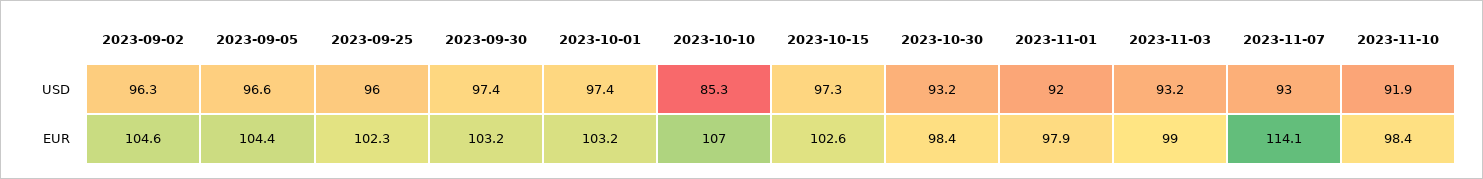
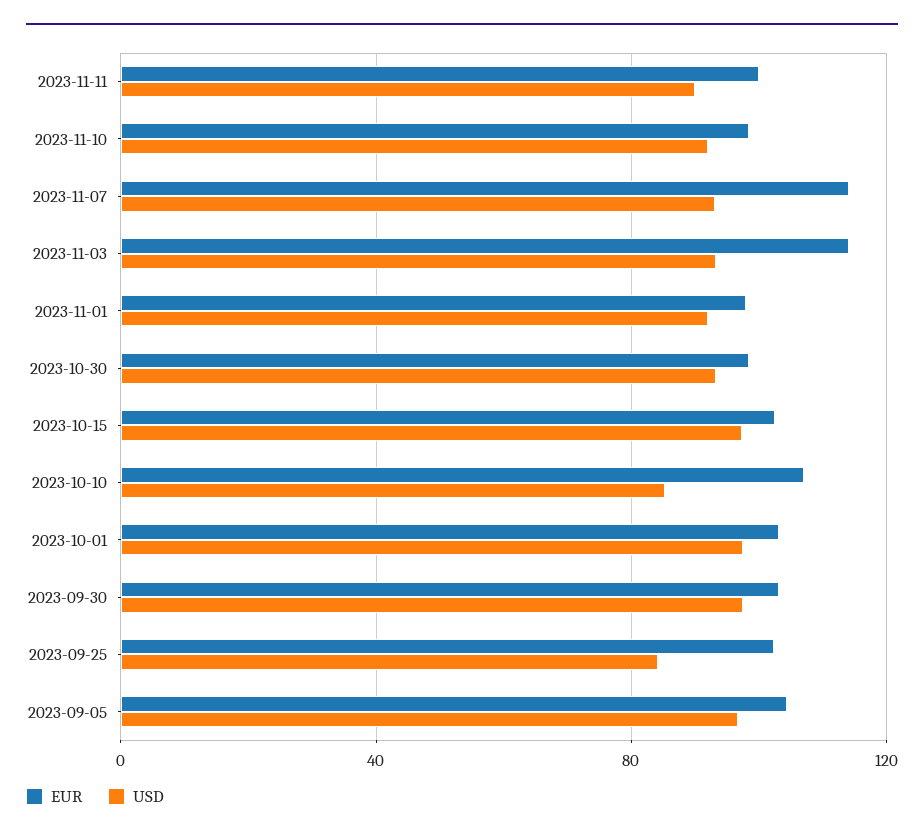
USD, 2023-09-02: 96.3 -> none
USD, 2023-09-25: 96 -> 85
EUR, 2023-09-02: 104.6 -> none
EUR, 2023-11-03: 99 -> 115
EUR, 2023-11-11: none -> 100
USD, 2023-11-11: none -> 90

